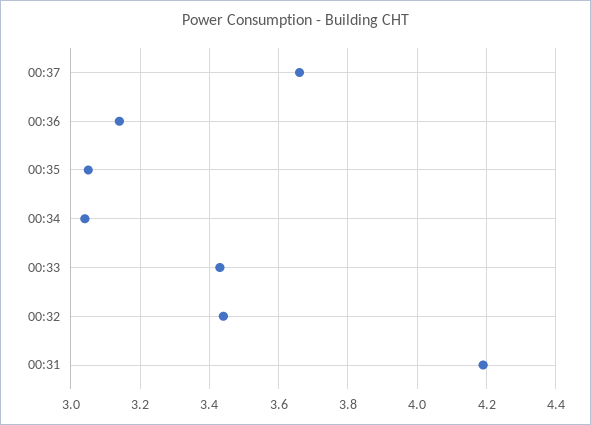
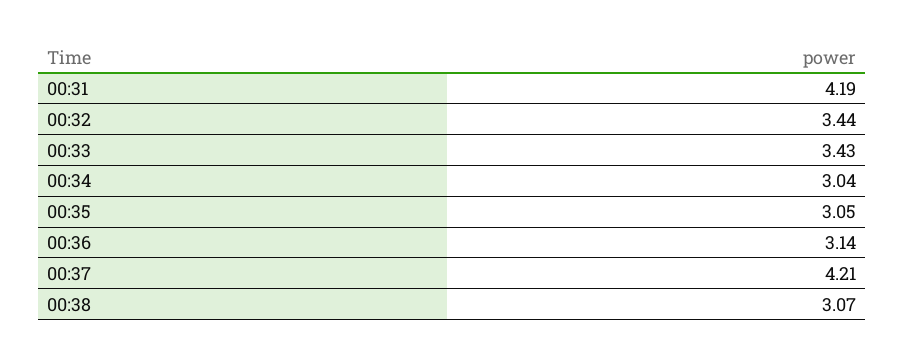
00:37: 3.65 -> 4.21
00:38: none -> 3.07

